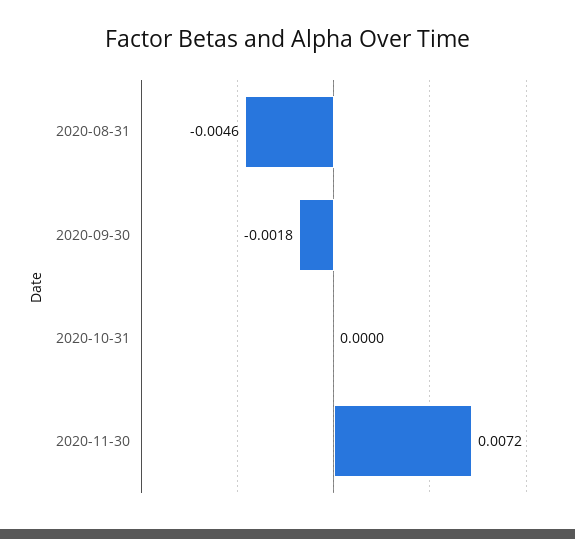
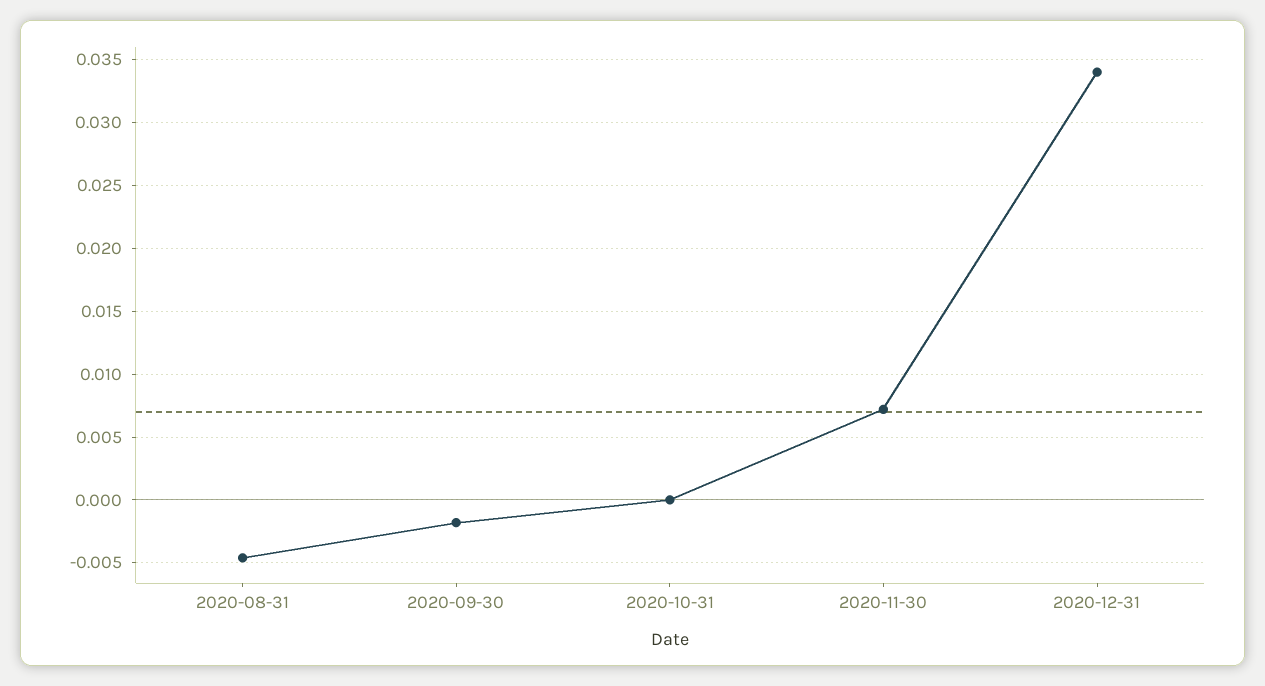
2020-12-31: none -> 0.034

